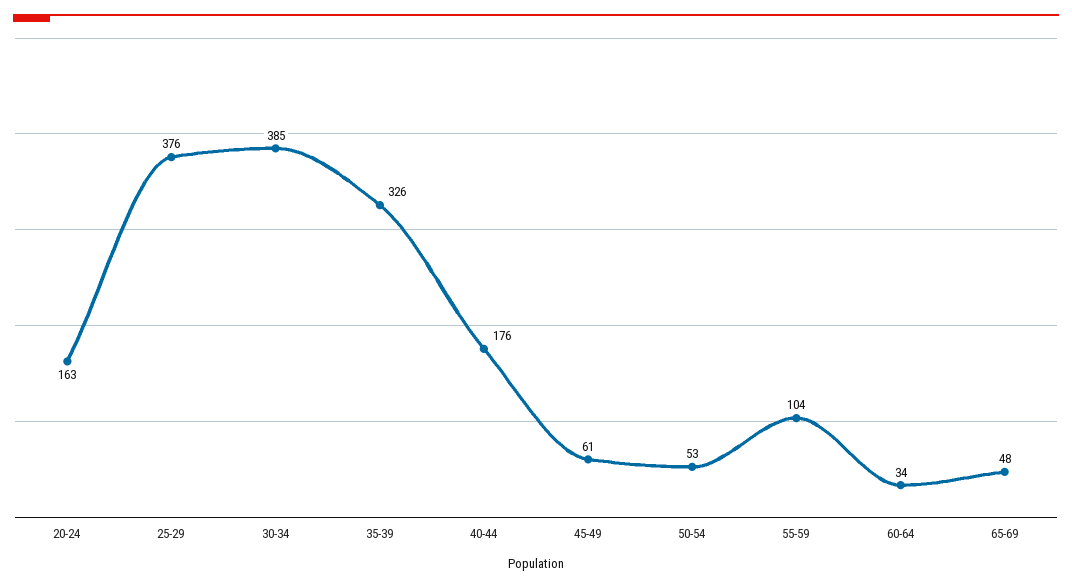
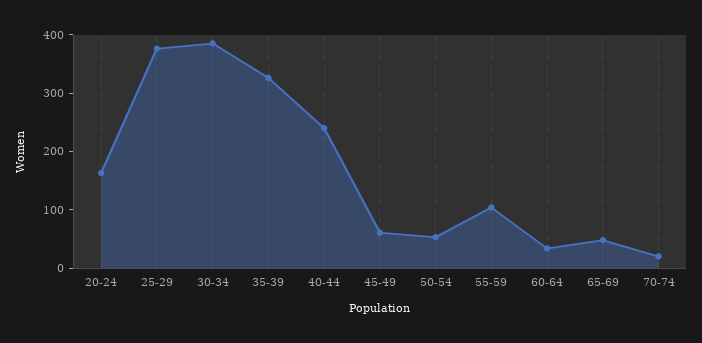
40-44: 176 -> 240
70-74: none -> 20

